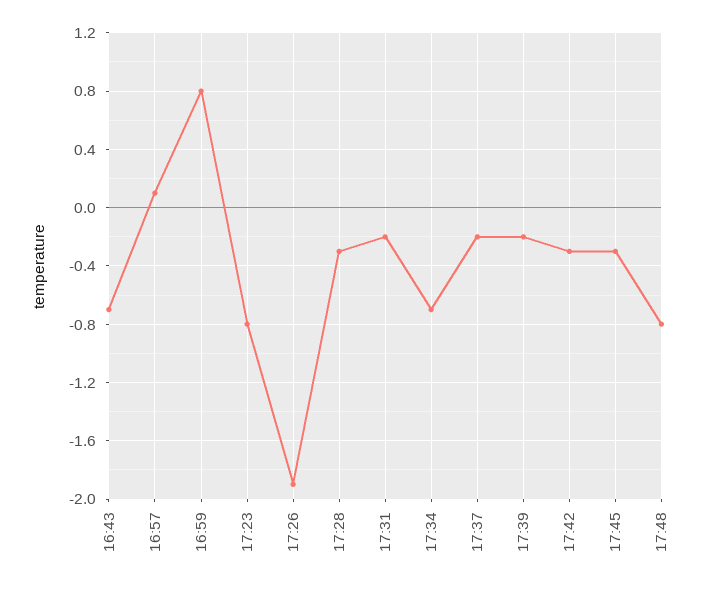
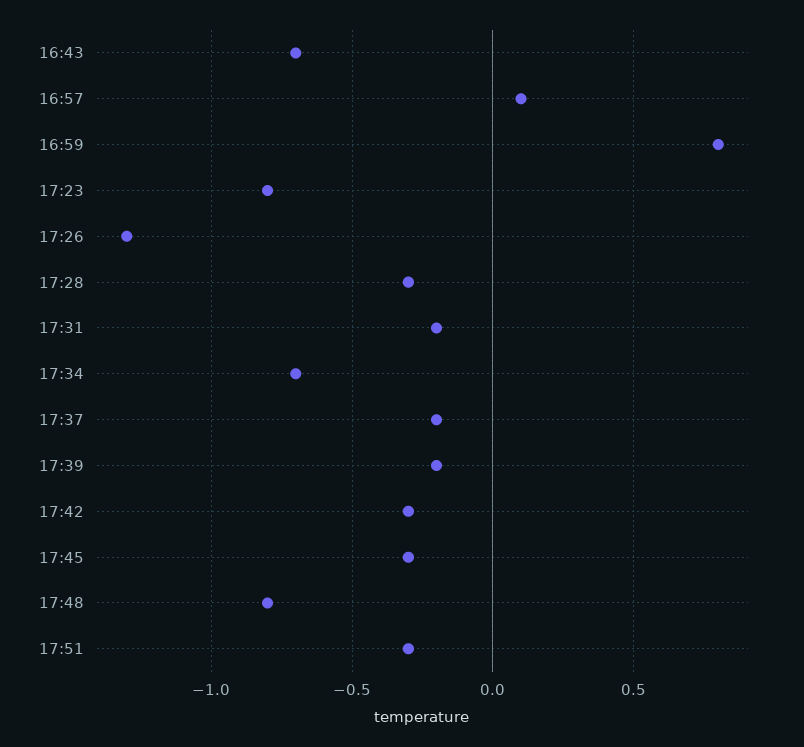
17:26: -1.9 -> -1.3
17:51: none -> -0.3

